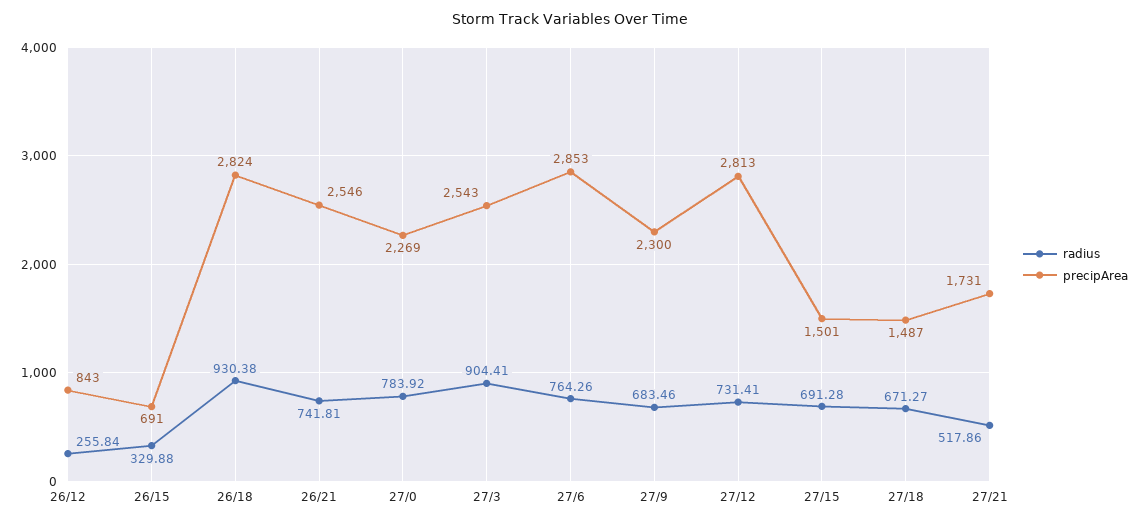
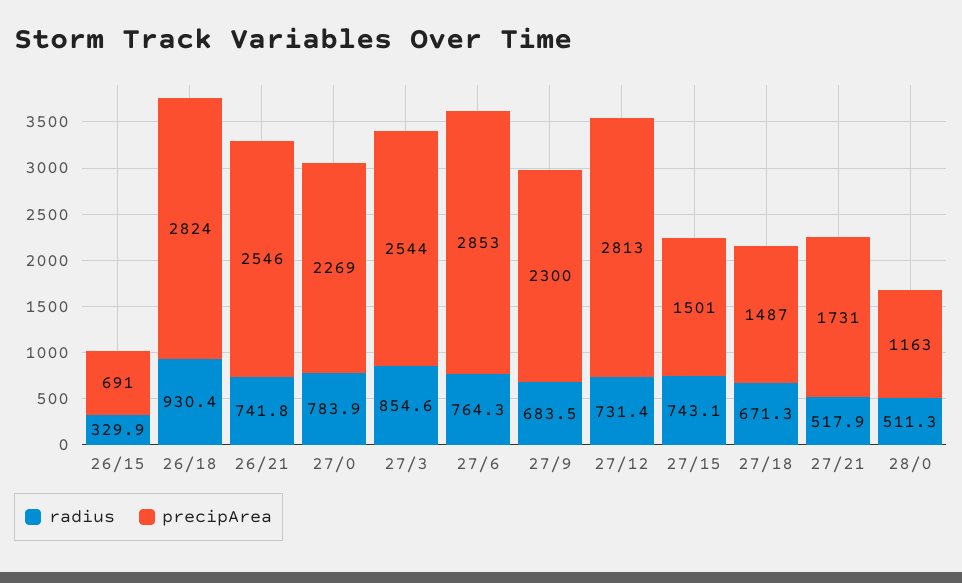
radius, 26/12: 255.84 -> none
precipArea, 26/12: 843 -> none
radius, 27/3: 904.41 -> 854.6
precipArea, 27/3: 2543 -> 2544
radius, 27/15: 691.28 -> 743.1
radius, 28/0: none -> 511.3
precipArea, 28/0: none -> 1163

